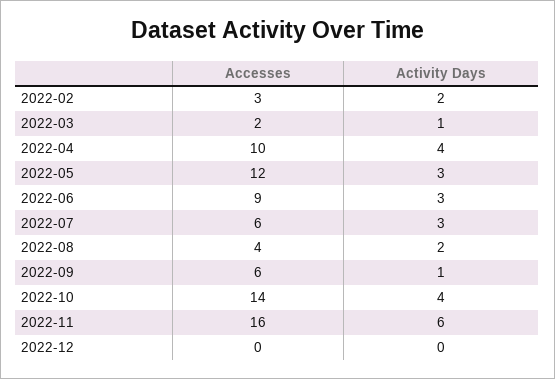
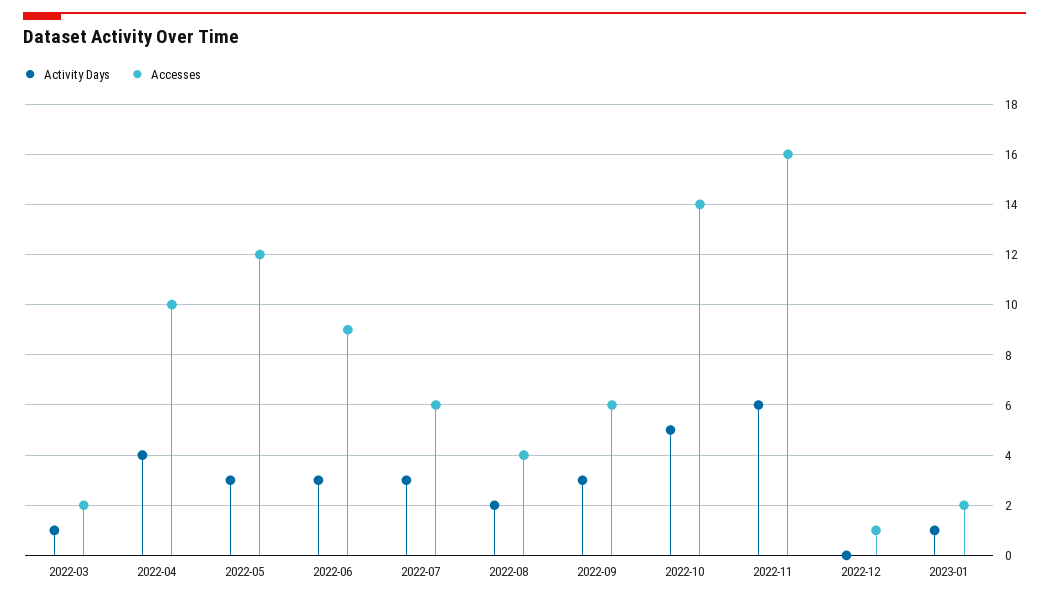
Accesses, 2022-02: 3 -> none
Activity Days, 2022-02: 2 -> none
Activity Days, 2022-09: 1 -> 3
Activity Days, 2022-10: 4 -> 5
Accesses, 2022-12: 0 -> 1
Activity Days, 2023-01: none -> 1
Accesses, 2023-01: none -> 2

